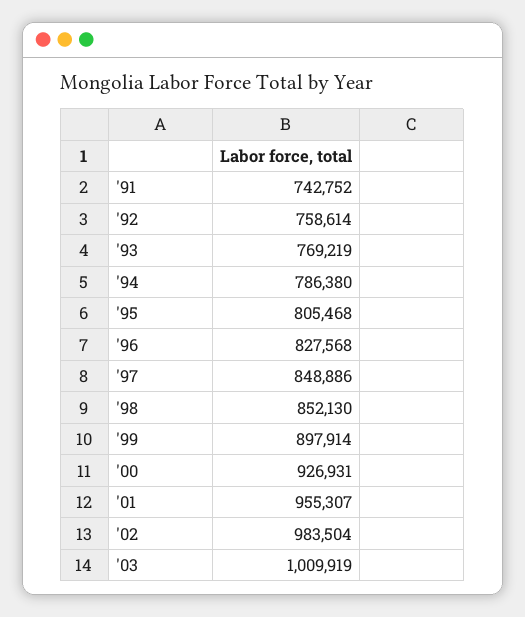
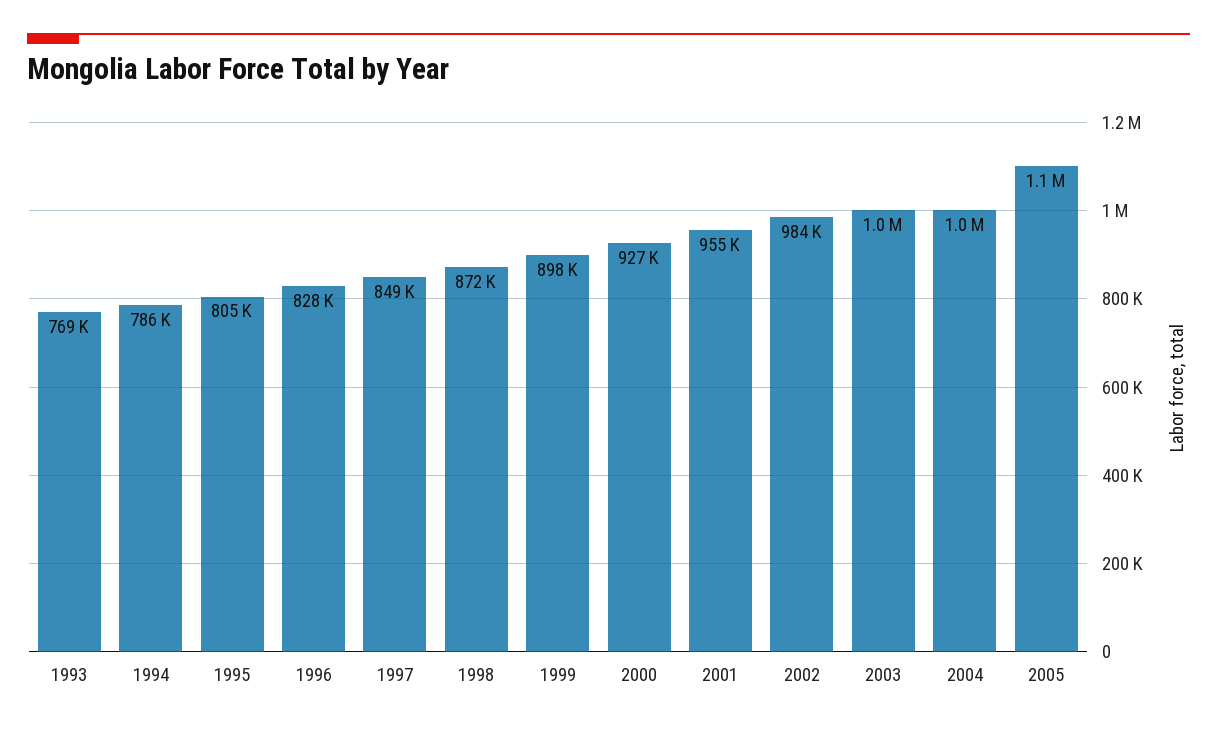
'91: 742752 -> none
'92: 758614 -> none
'98: 852130 -> 872000
2004: none -> 1000000
2005: none -> 1100000

